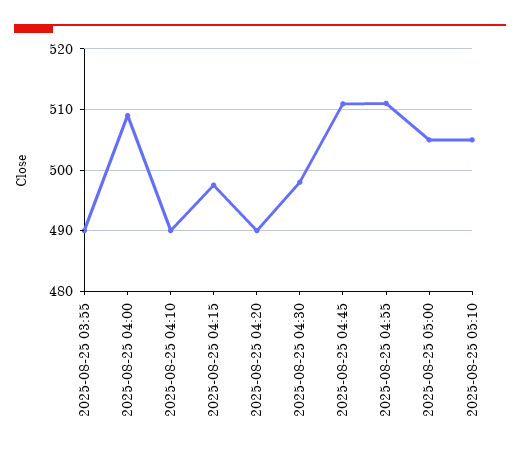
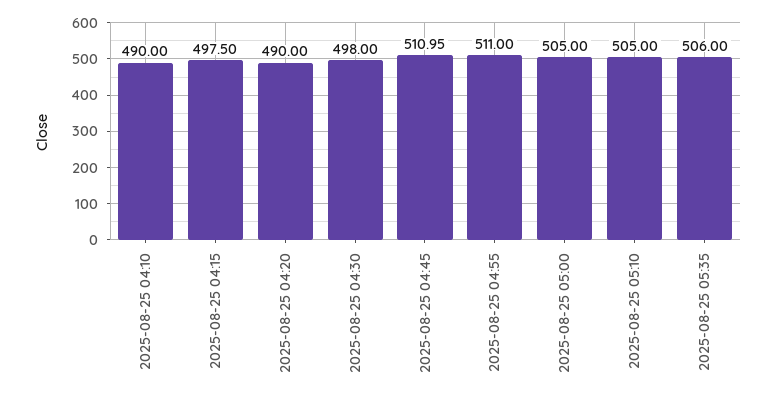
2025-08-25 03:55: 490 -> none
2025-08-25 04:00: 509 -> none
2025-08-25 05:35: none -> 506

